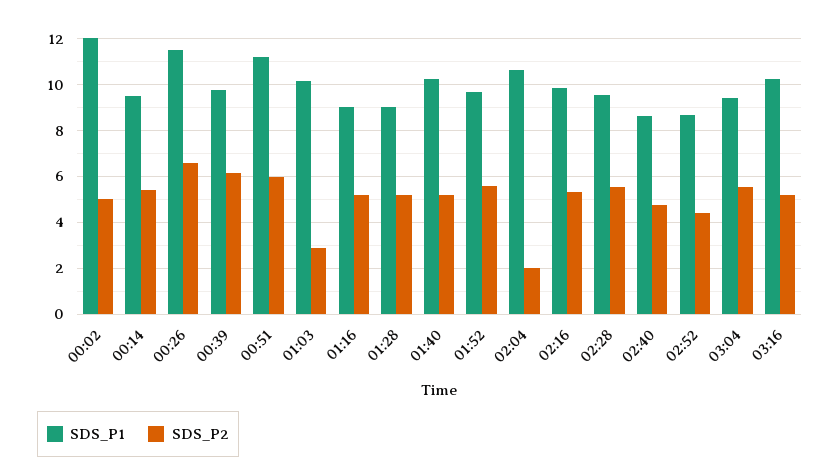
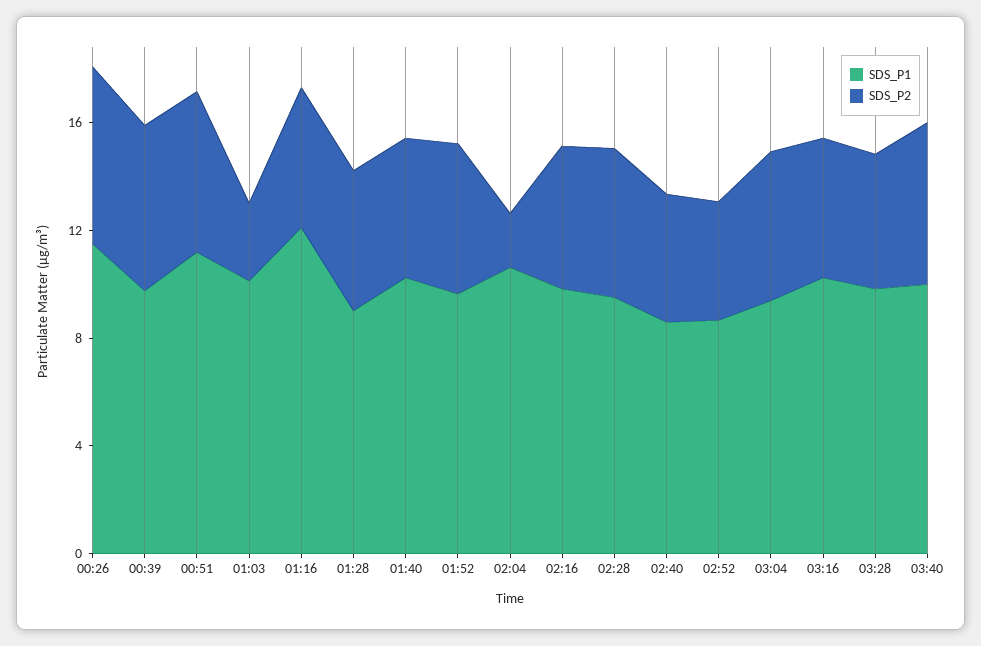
SDS_P1, 00:02: 12 -> none
SDS_P2, 00:02: 5 -> none
SDS_P1, 00:14: 9.5 -> none
SDS_P2, 00:14: 5.5 -> none
SDS_P1, 01:16: 9 -> 12
SDS_P1, 03:28: none -> 10
SDS_P2, 03:28: none -> 5
SDS_P1, 03:40: none -> 10
SDS_P2, 03:40: none -> 6

